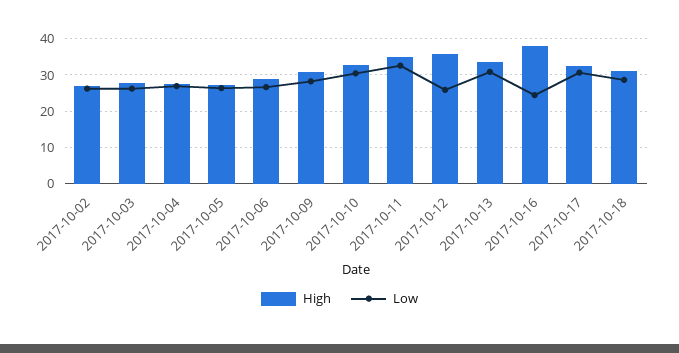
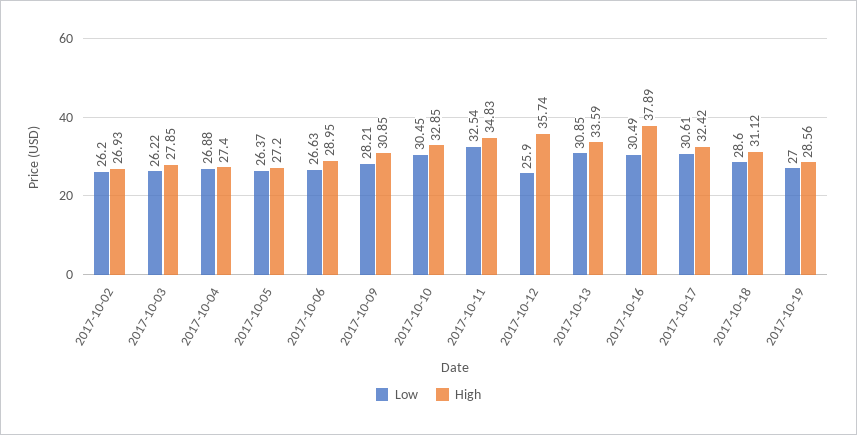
Low, 2017-10-16: 24 -> 30.49
Low, 2017-10-19: none -> 27
High, 2017-10-19: none -> 28.56

